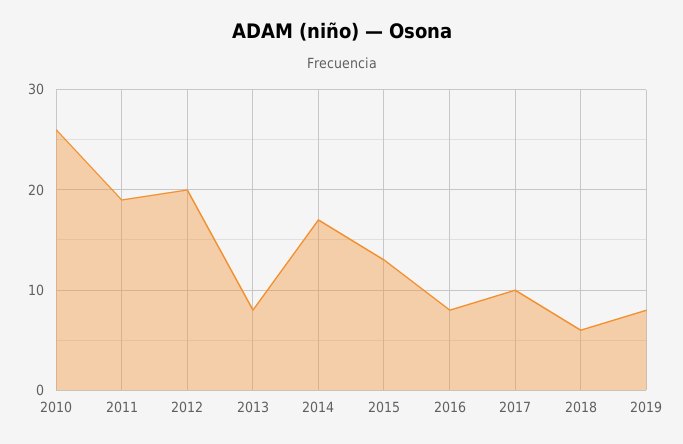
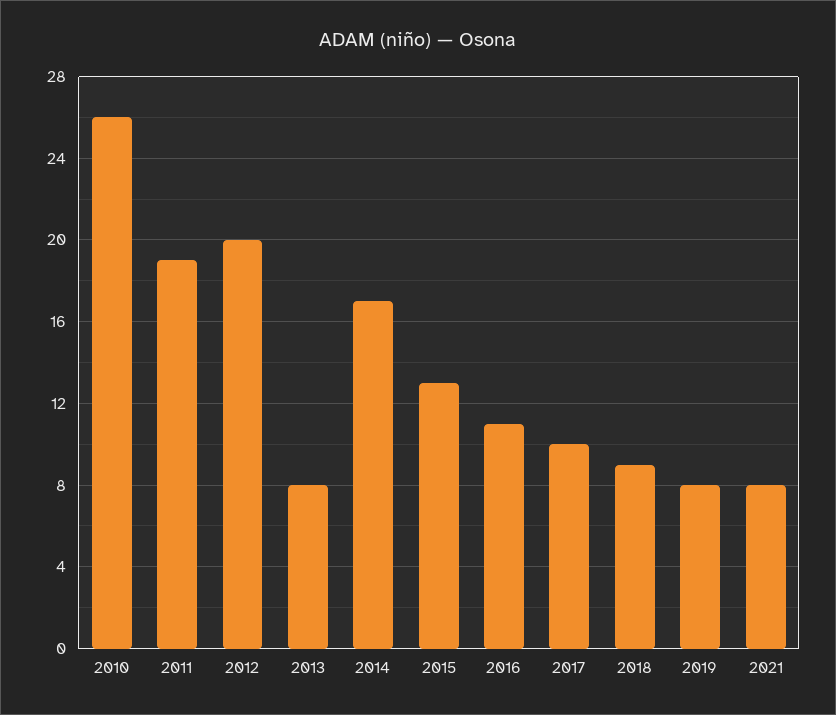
2016: 8 -> 11
2018: 6 -> 9
2021: none -> 8

